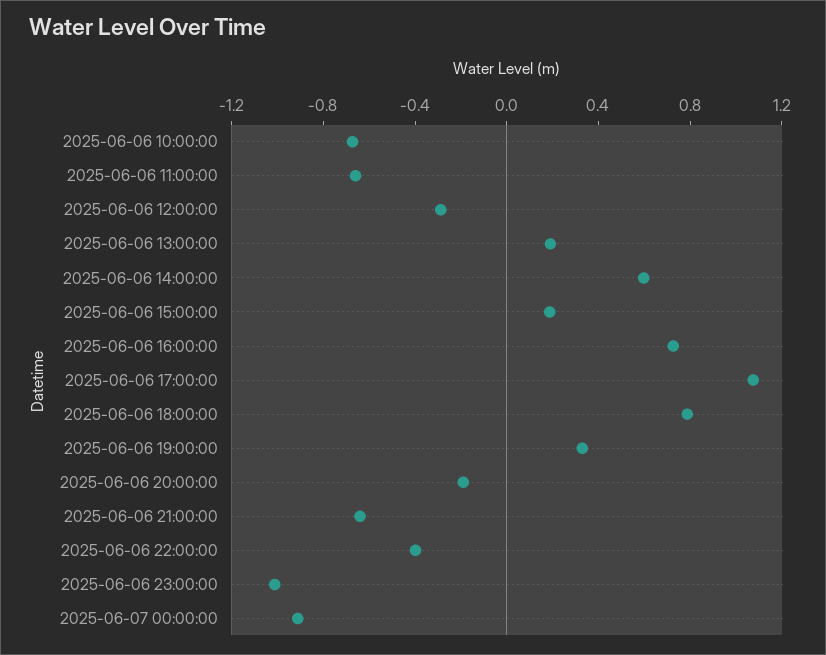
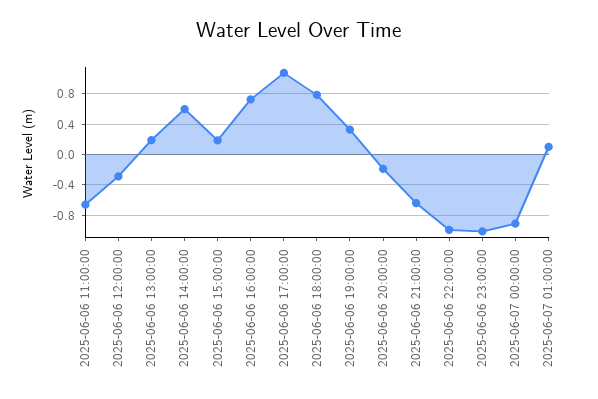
2025-06-06 10:00:00: -0.7 -> none
2025-06-06 22:00:00: -0.4 -> -1
2025-06-07 01:00:00: none -> 0.1

